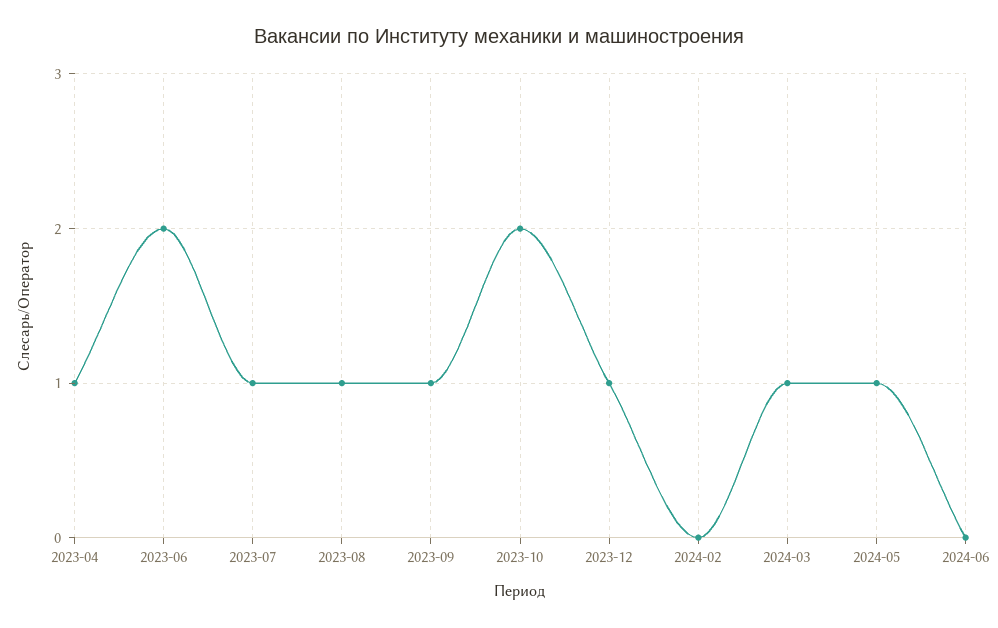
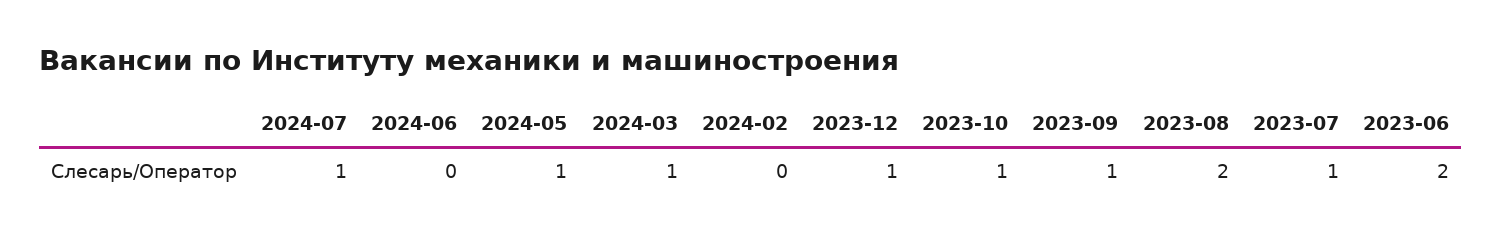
2023-04: 1 -> none
2023-08: 1 -> 2
2023-10: 2 -> 1
2024-07: none -> 1

